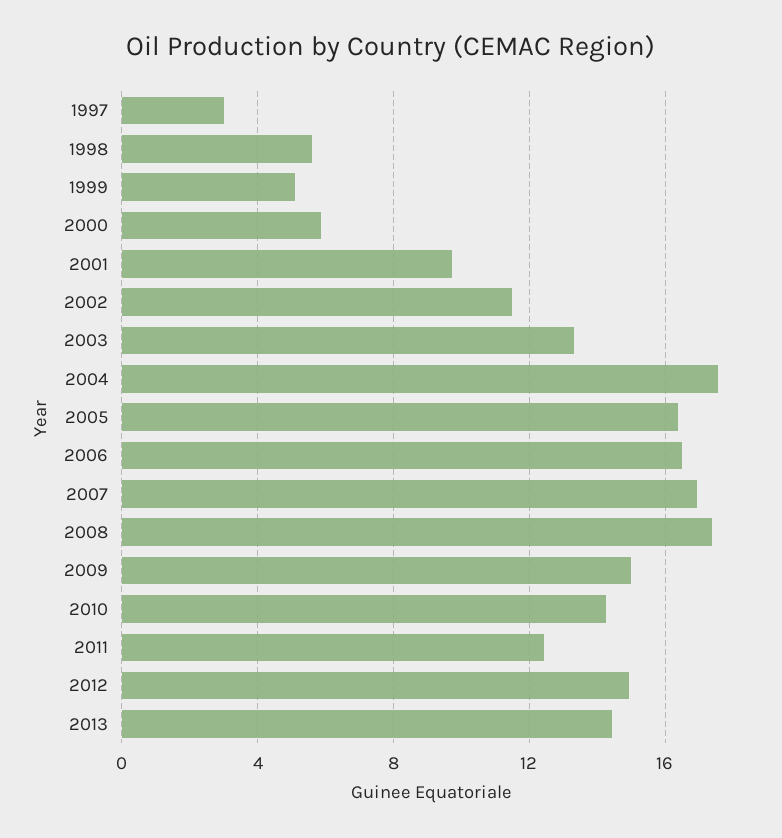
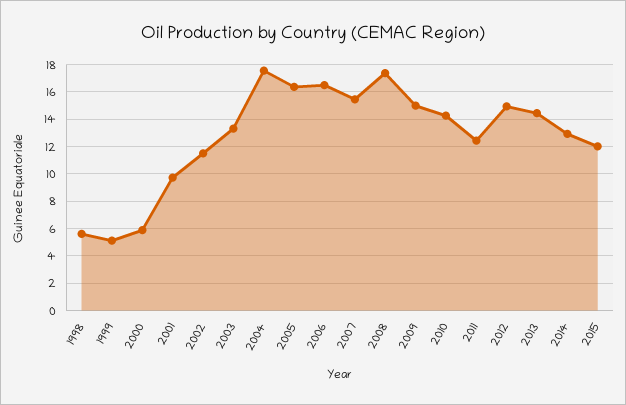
1997: 3 -> none
2007: 17 -> 15.5
2014: none -> 13
2015: none -> 12

